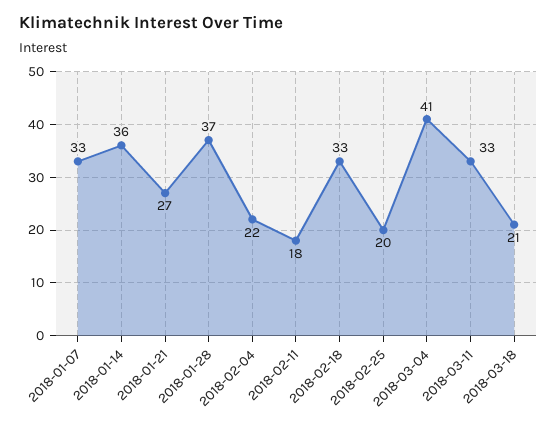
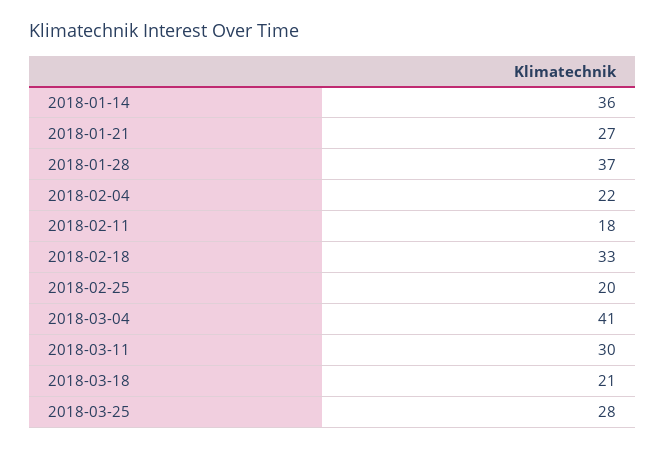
2018-01-07: 33 -> none
2018-03-11: 33 -> 30
2018-03-25: none -> 28

